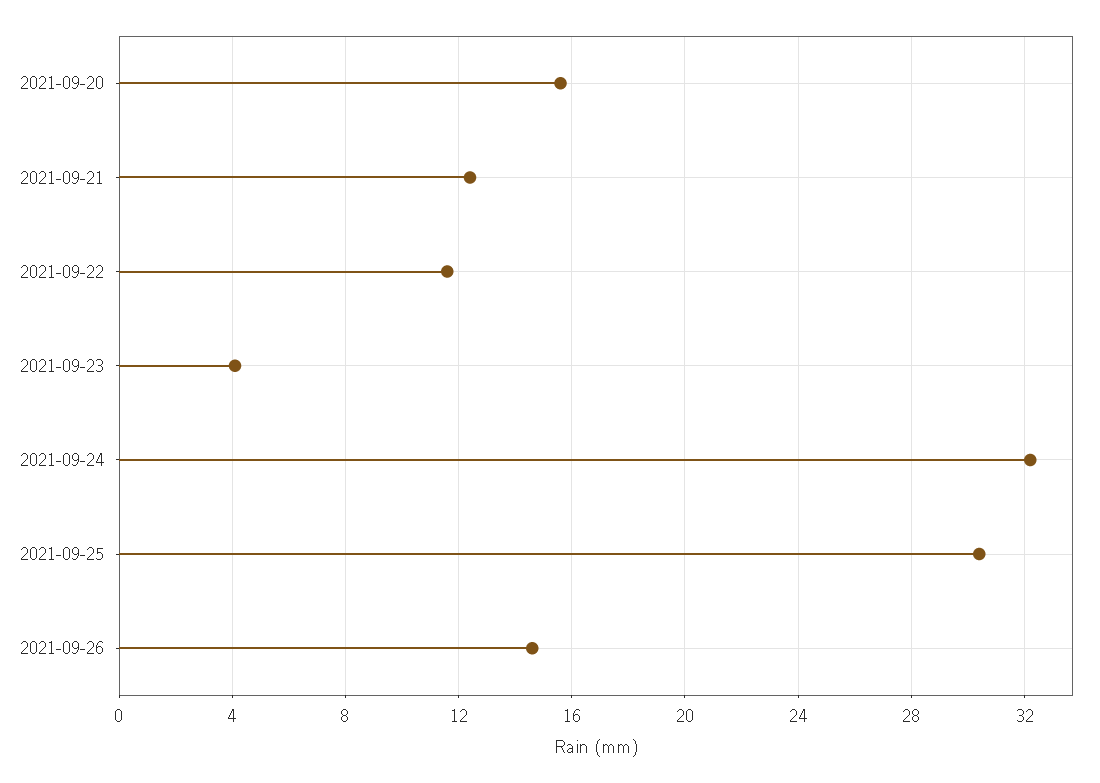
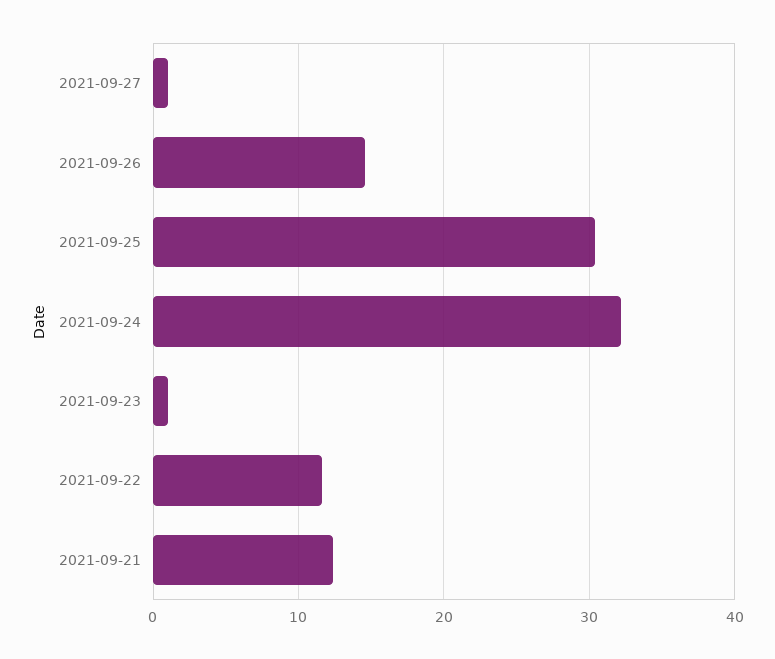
2021-09-20: 15.5 -> none
2021-09-23: 4 -> 1
2021-09-27: none -> 1

